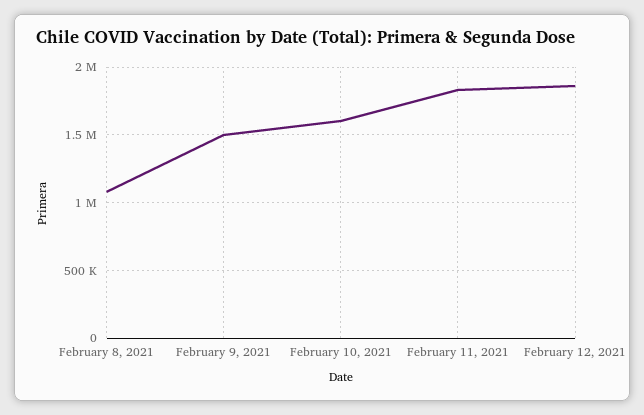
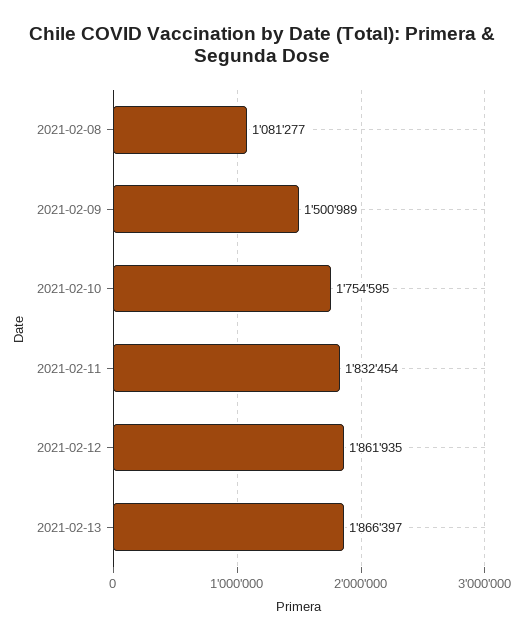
February 10, 2021: 1600000 -> 1754595
2021-02-13: none -> 1866397

